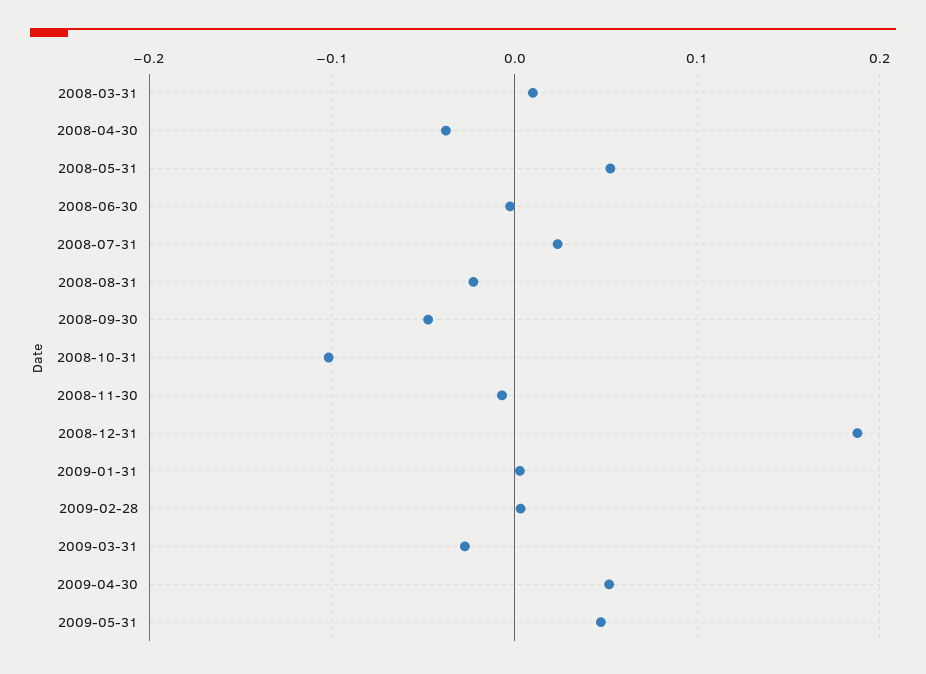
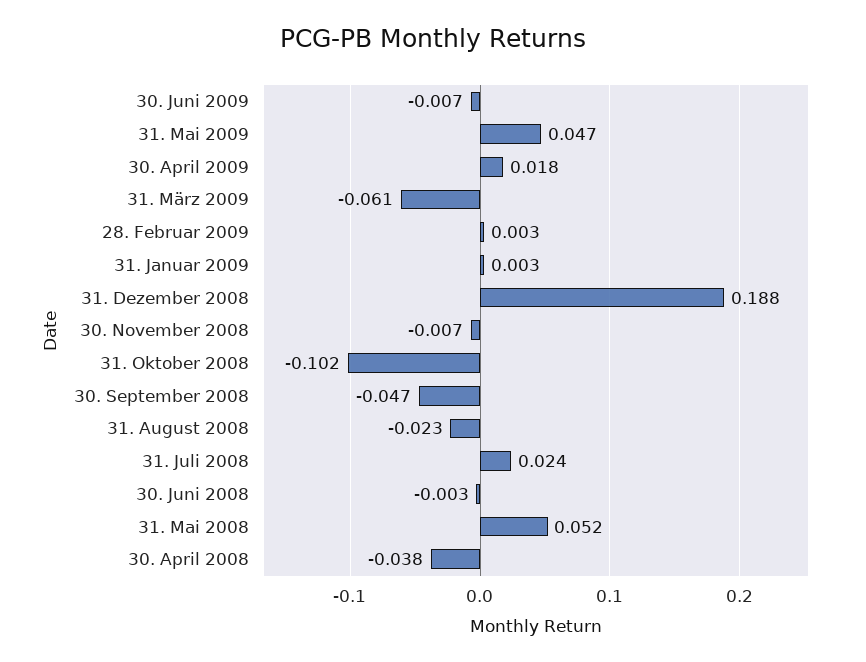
2008-03-31: 0.01 -> none
2009-03-31: -0.03 -> -0.061
2009-04-30: 0.05 -> 0.018
30. Juni 2009: none -> -0.007

